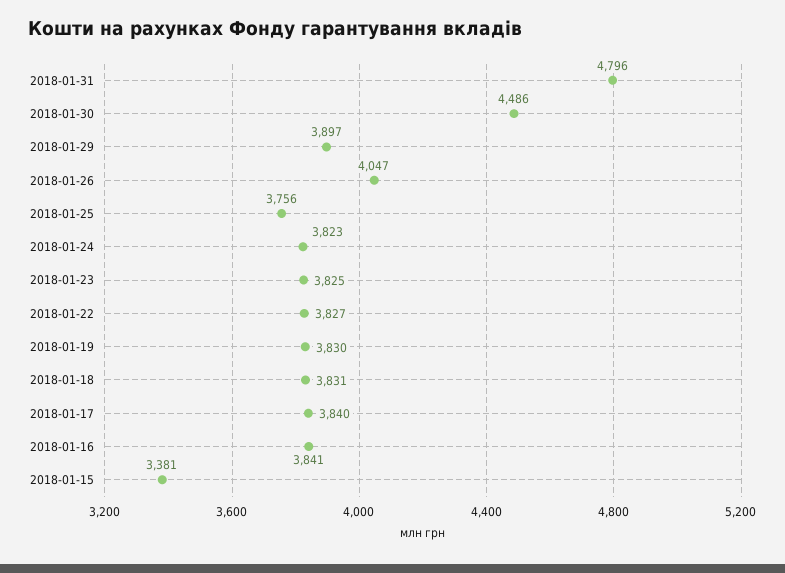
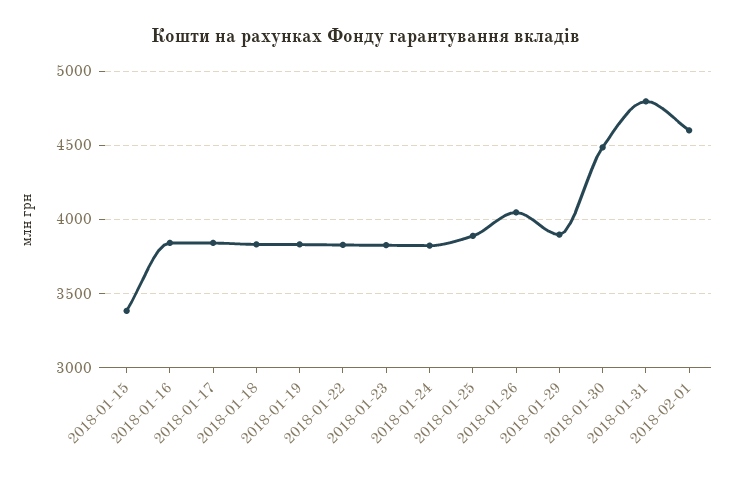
2018-01-25: 3756 -> 3900
2018-02-01: none -> 4600

